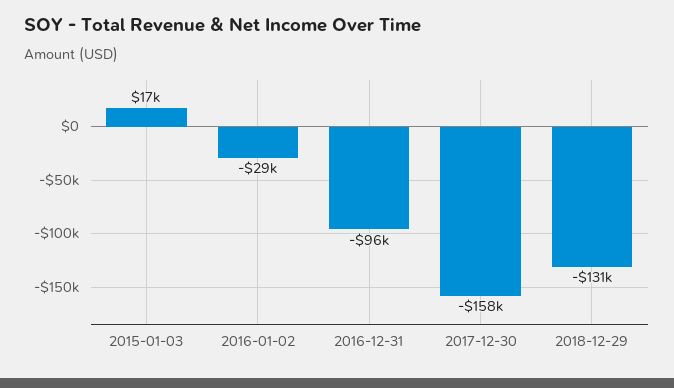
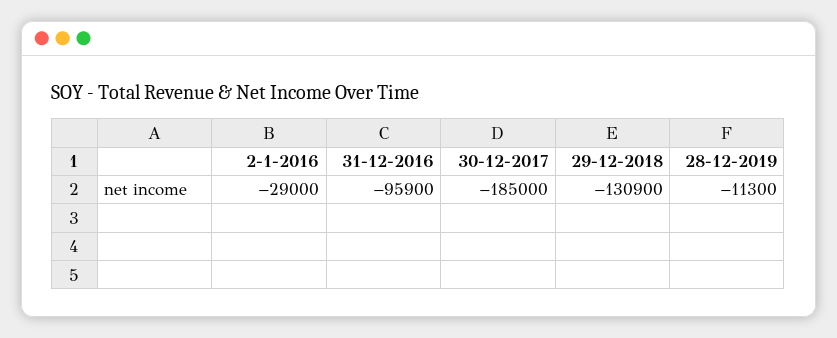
2015-01-03: 17000 -> none
2017-12-30: -158000 -> -185000
28-12-2019: none -> -11300

